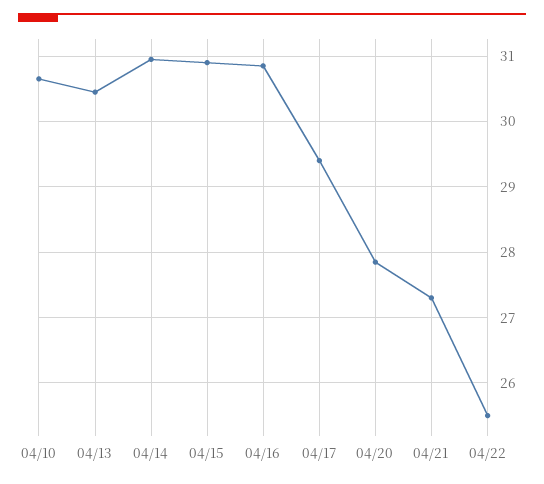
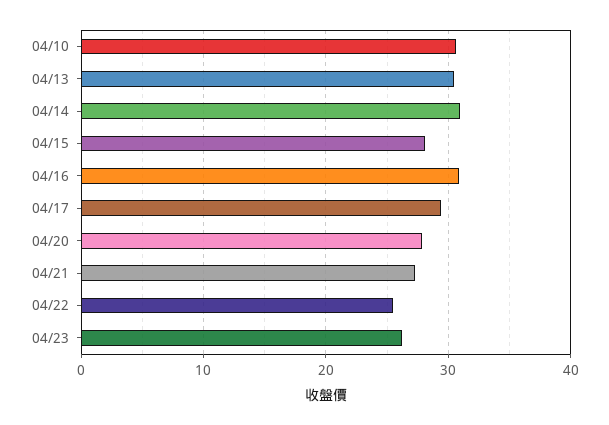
04/15: 30.9 -> 28
04/23: none -> 26

